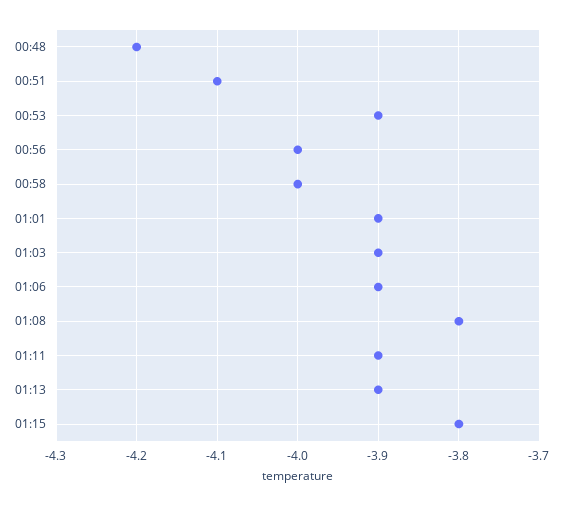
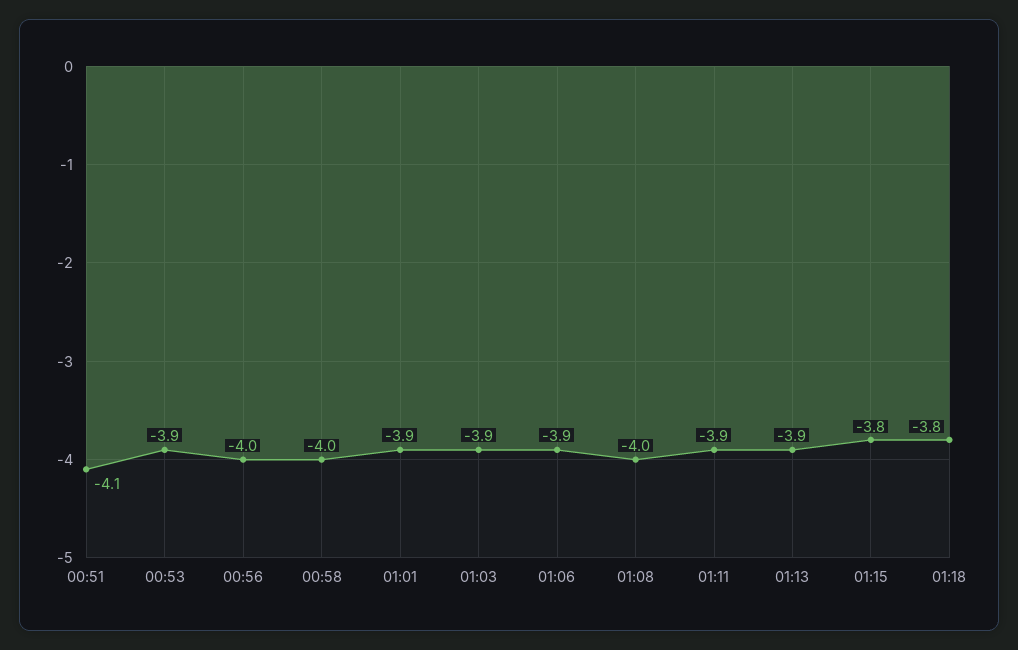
00:48: -4.2 -> none
01:08: -3.8 -> -4
01:18: none -> -3.8

